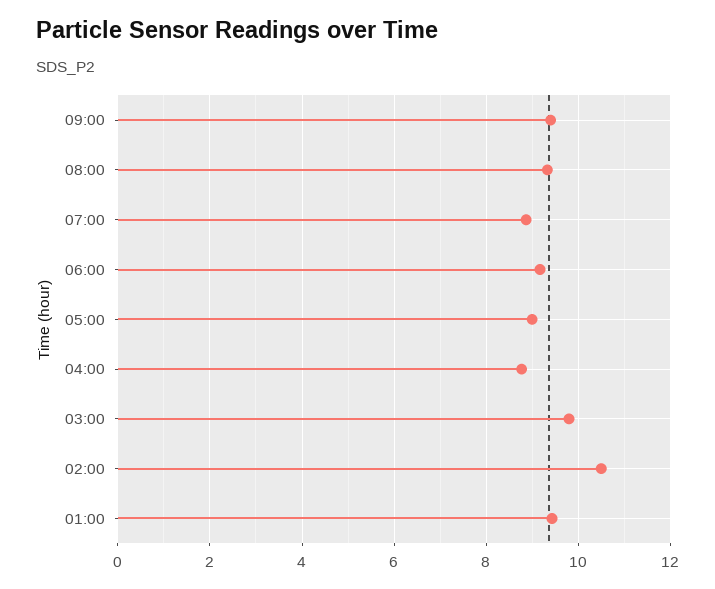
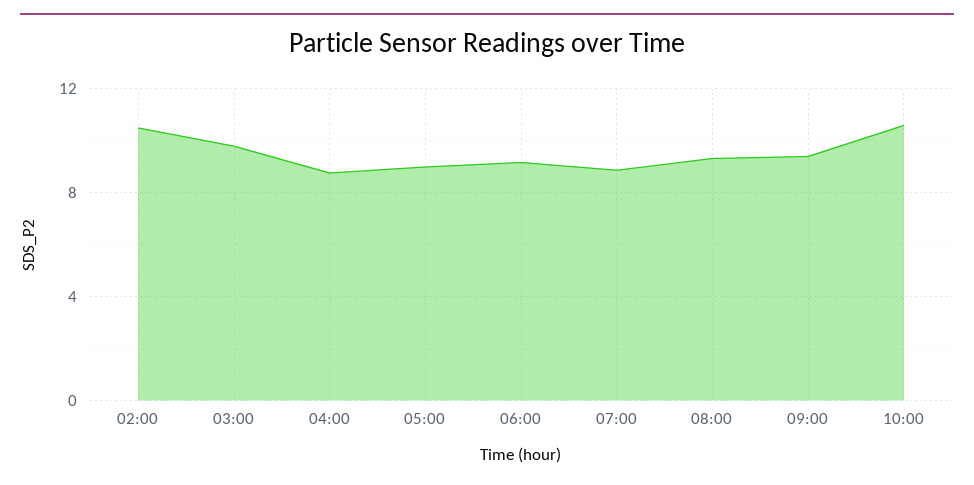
01:00: 9.4 -> none
10:00: none -> 10.5

